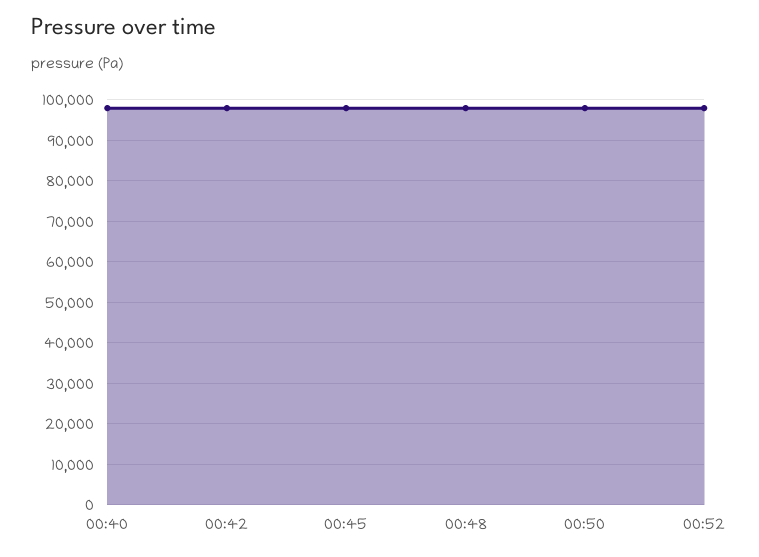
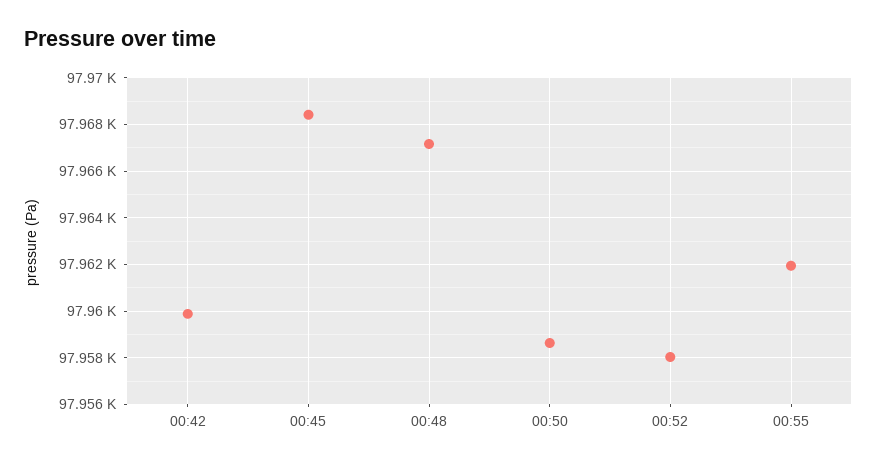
00:40: 98000 -> none
00:55: none -> 97962

